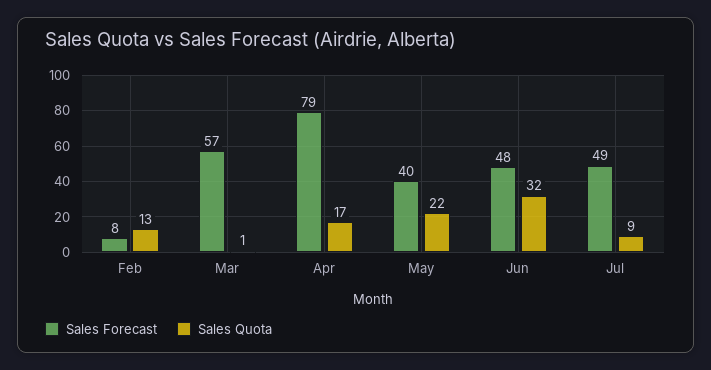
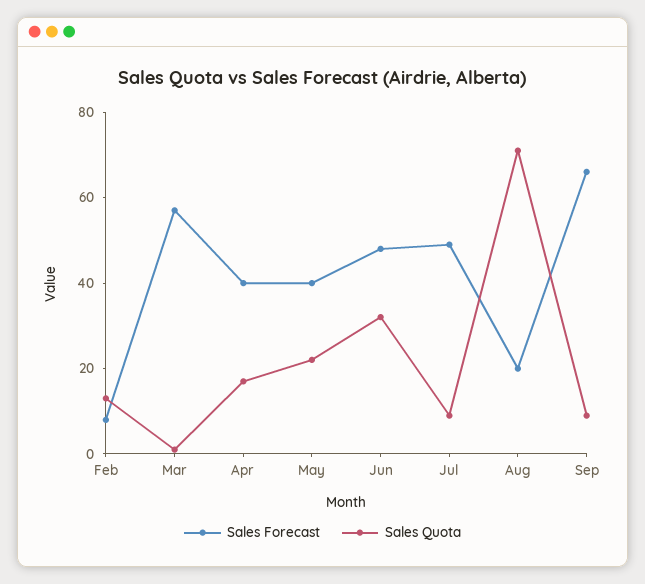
Sales Forecast, Apr: 79 -> 40
Sales Forecast, Aug: none -> 20
Sales Quota, Aug: none -> 70
Sales Forecast, Sep: none -> 65
Sales Quota, Sep: none -> 10

